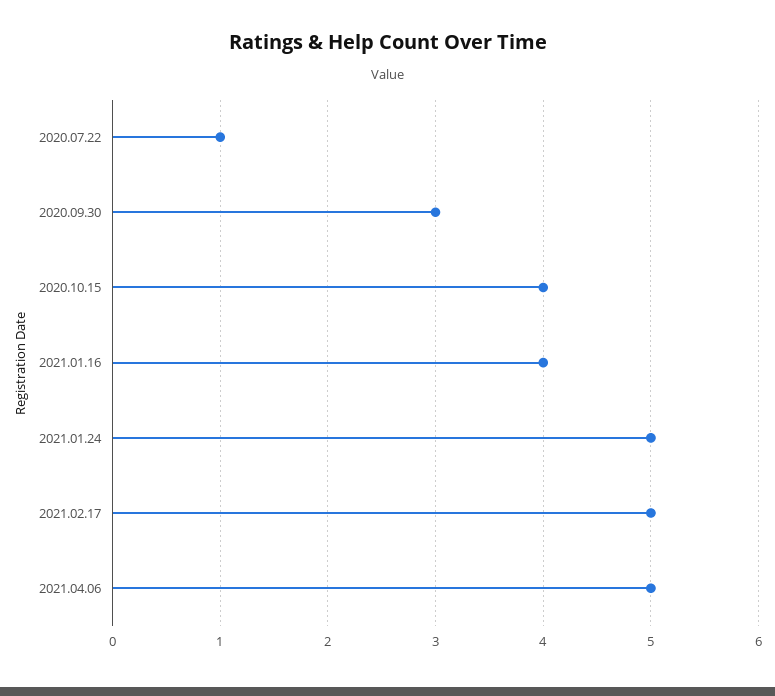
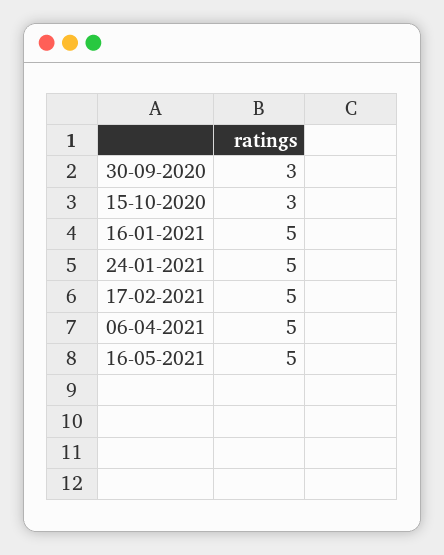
2020.07.22: 1 -> none
2020.10.15: 4 -> 3
2021.01.16: 4 -> 5
16-05-2021: none -> 5

